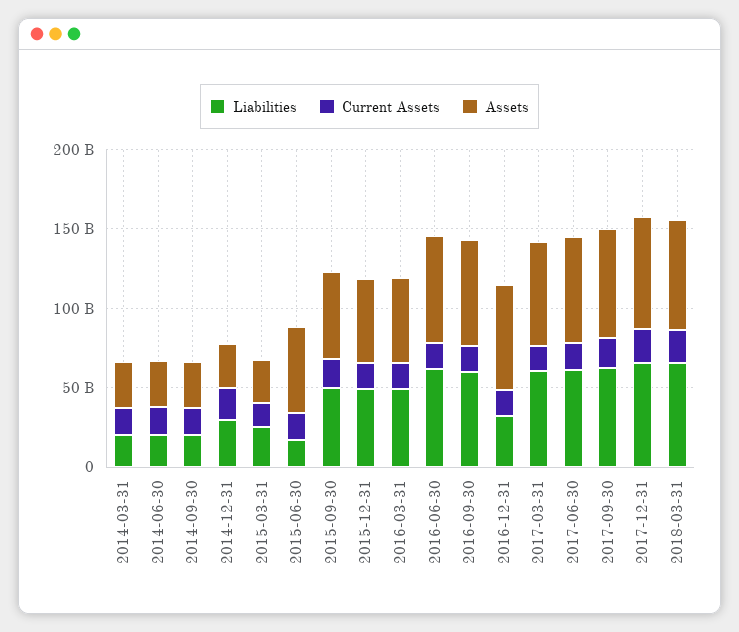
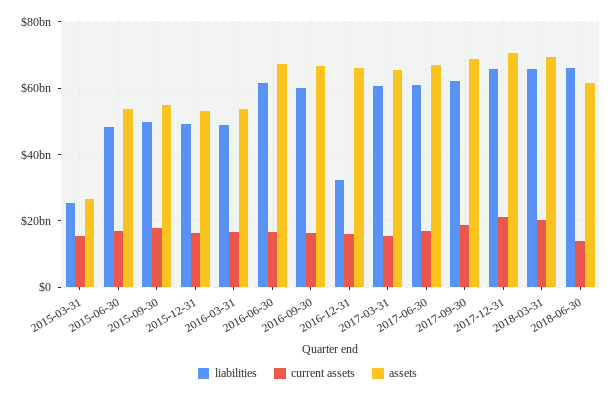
Liabilities, 2014-03-31: 20000000000 -> none
Current Assets, 2014-03-31: 20000000000 -> none
Assets, 2014-03-31: 30000000000 -> none
Liabilities, 2014-06-30: 20000000000 -> none
Current Assets, 2014-06-30: 20000000000 -> none
Assets, 2014-06-30: 30000000000 -> none
Liabilities, 2014-09-30: 20000000000 -> none
Current Assets, 2014-09-30: 20000000000 -> none
Assets, 2014-09-30: 30000000000 -> none
Liabilities, 2014-12-31: 30000000000 -> none
Current Assets, 2014-12-31: 20000000000 -> none
Assets, 2014-12-31: 30000000000 -> none
Liabilities, 2015-06-30: 20000000000 -> 48000000000
Liabilities, 2018-06-30: none -> 66000000000
Current Assets, 2018-06-30: none -> 14000000000
Assets, 2018-06-30: none -> 62000000000

